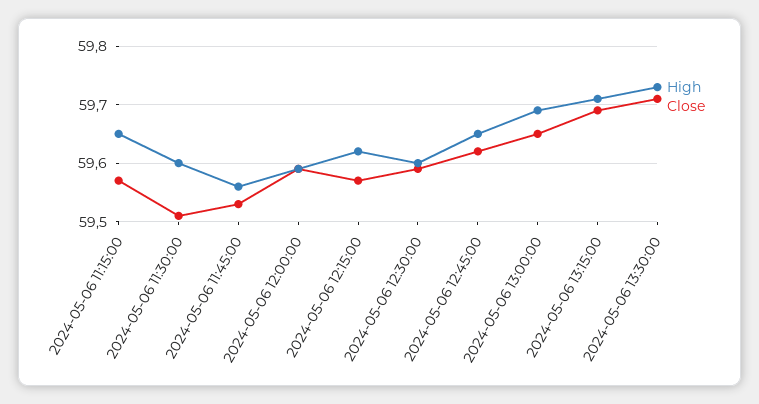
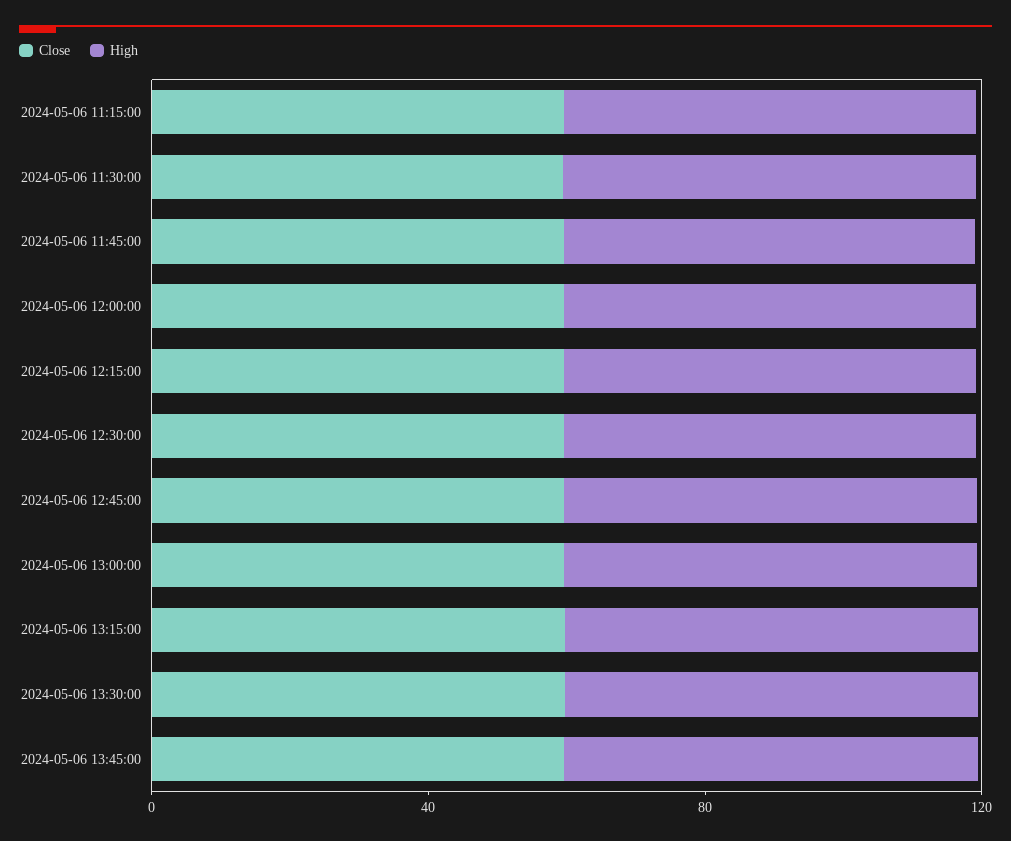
Close, 2024-05-06 13:45:00: none -> 60
High, 2024-05-06 13:45:00: none -> 60

